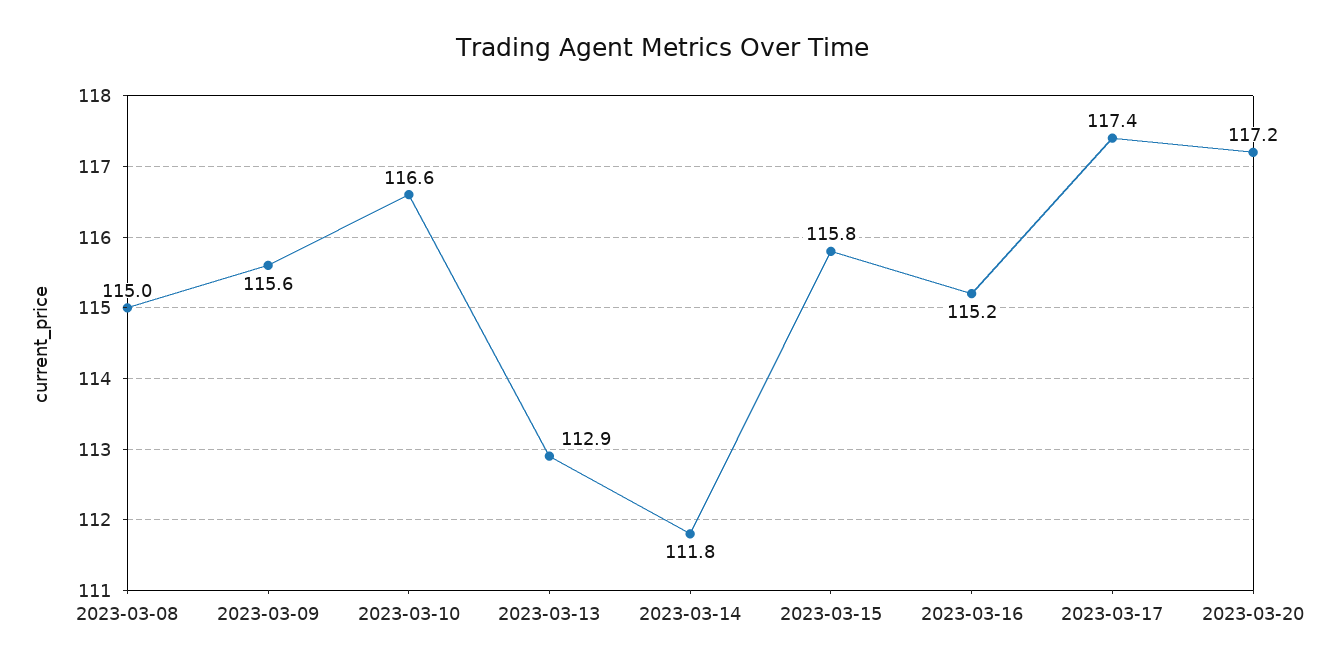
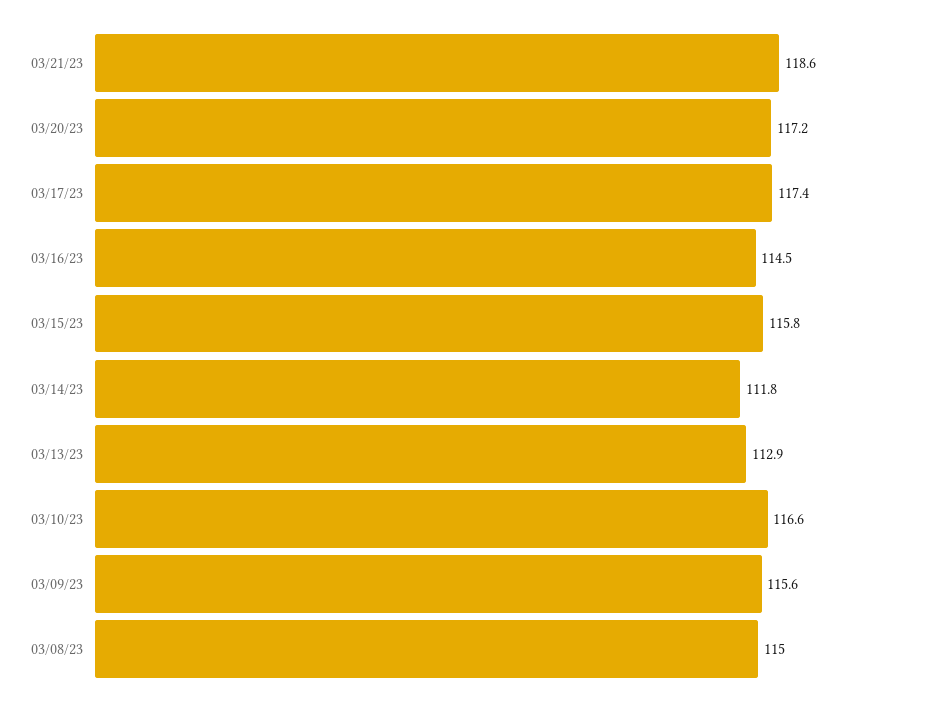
2023-03-16: 115.2 -> 114.5
03/21/23: none -> 118.6

